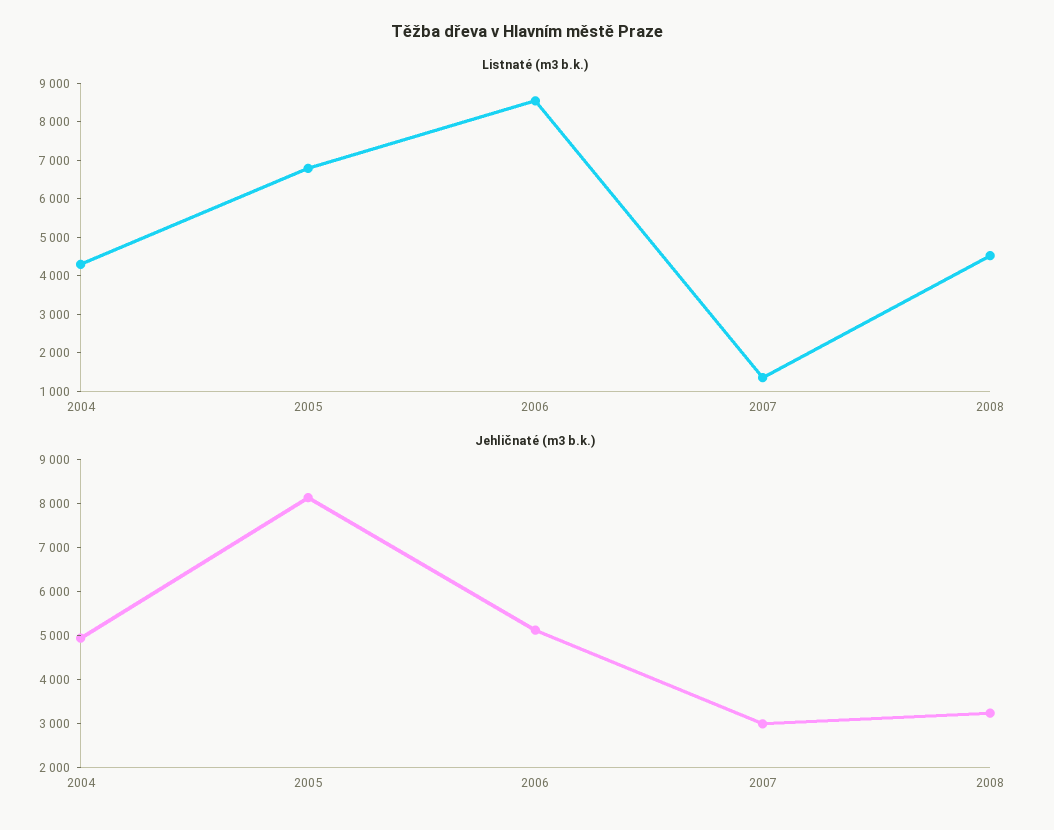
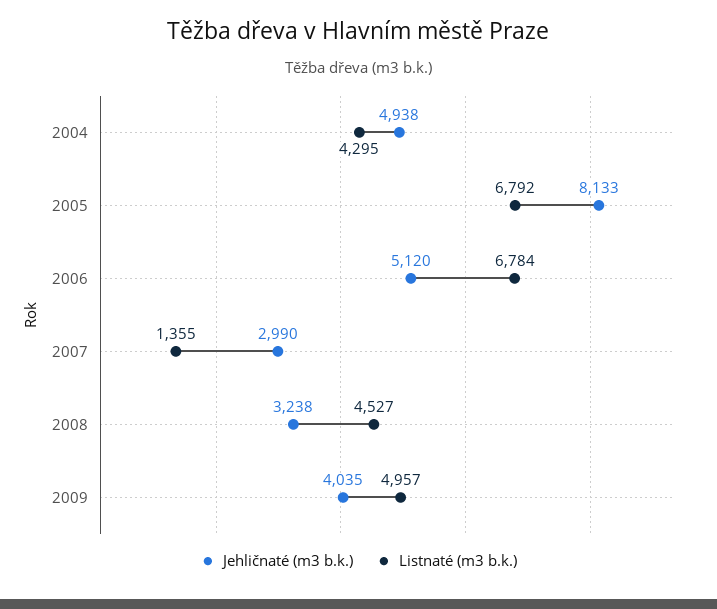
Listnaté (m3 b.k.), 2006: 8500 -> 6784
Jehličnaté (m3 b.k.), 2009: none -> 4035
Listnaté (m3 b.k.), 2009: none -> 4957

